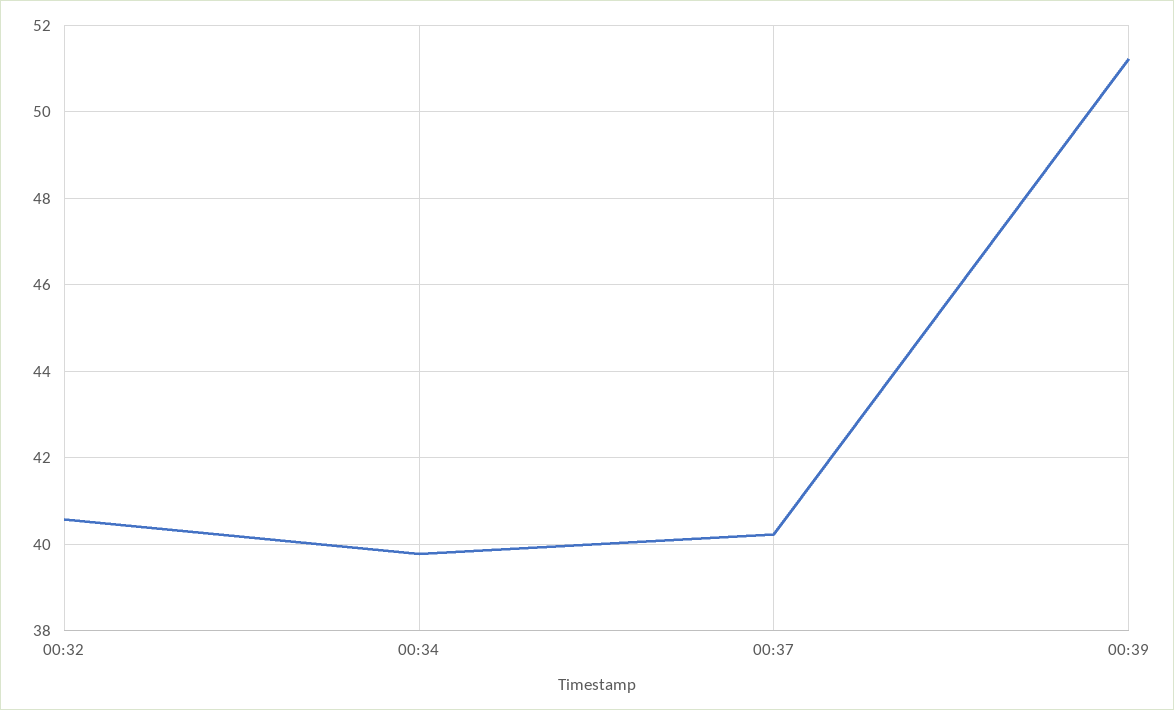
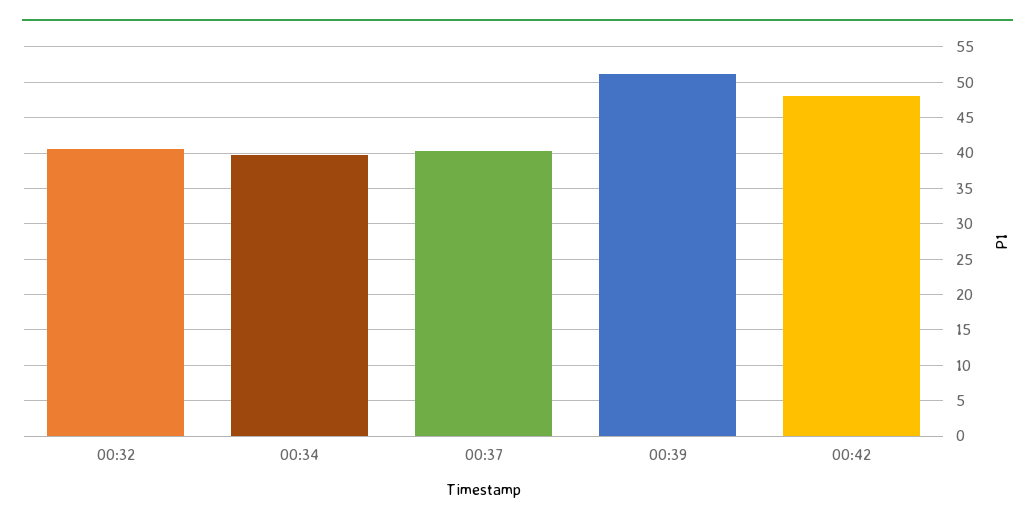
00:42: none -> 48

